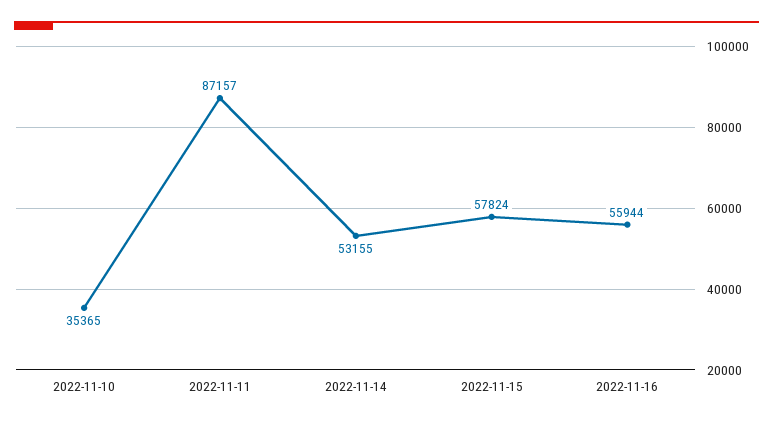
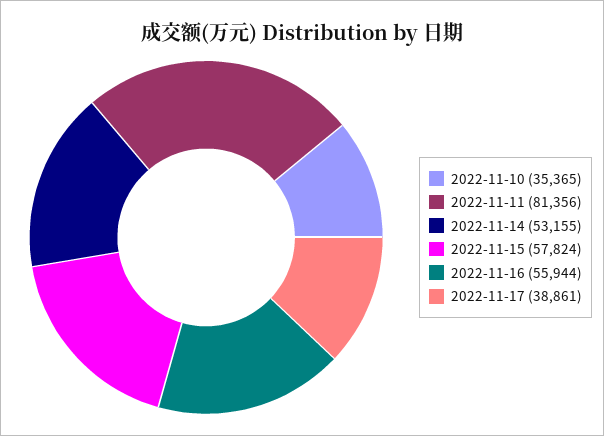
2022-11-11: 87157 -> 81356
2022-11-17: none -> 38861

